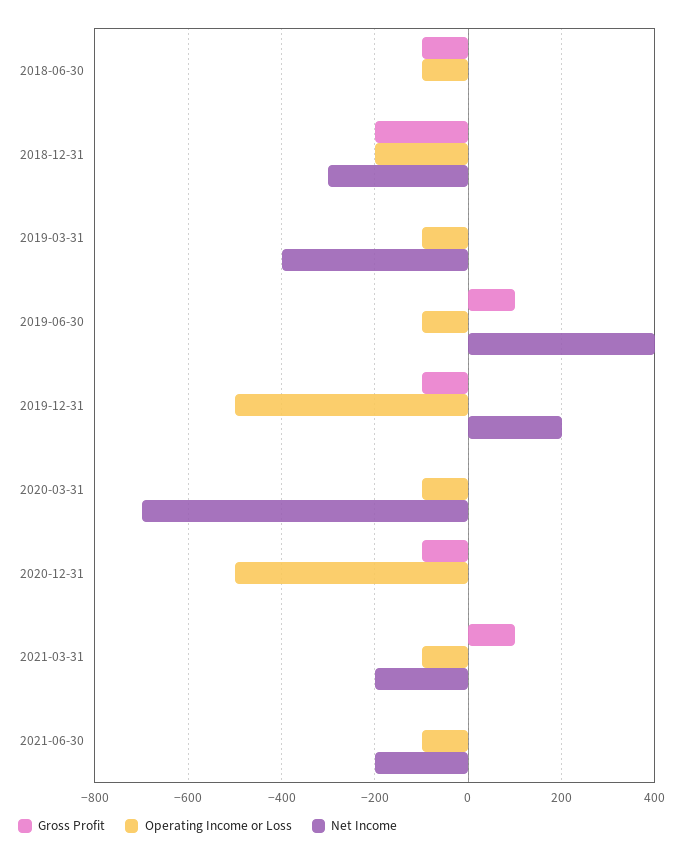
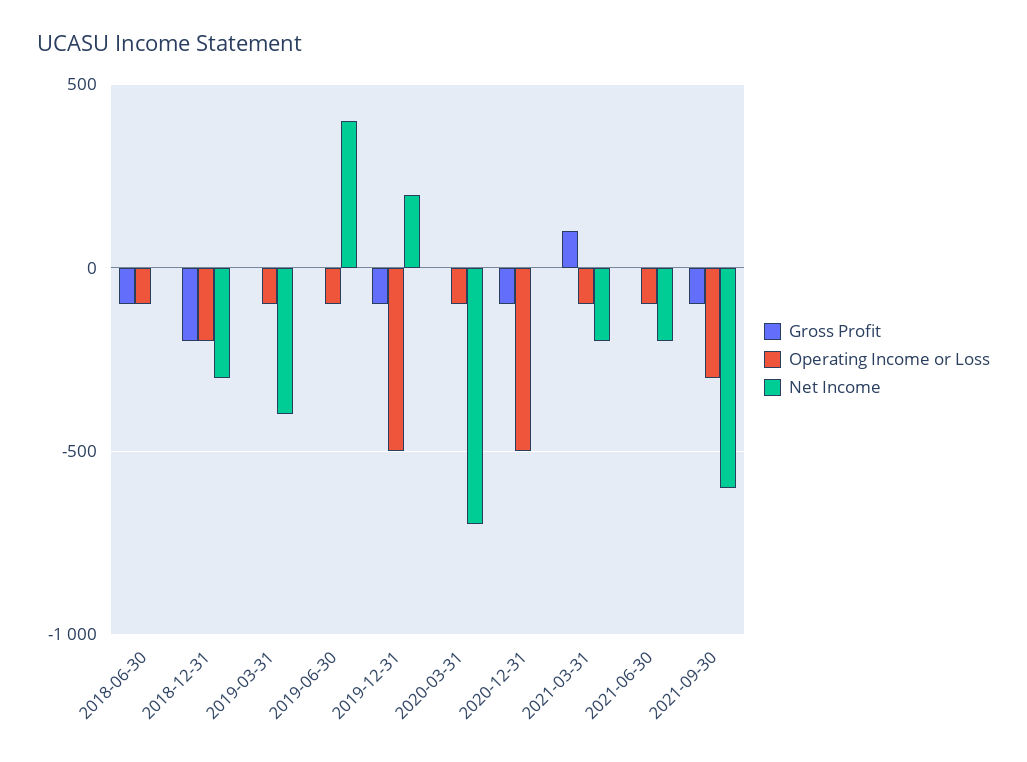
Gross Profit, 2019-06-30: 100 -> 0
Gross Profit, 2021-09-30: none -> -100
Operating Income or Loss, 2021-09-30: none -> -300
Net Income, 2021-09-30: none -> -600

